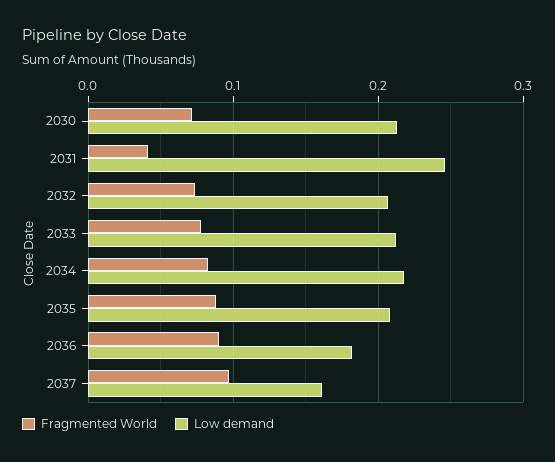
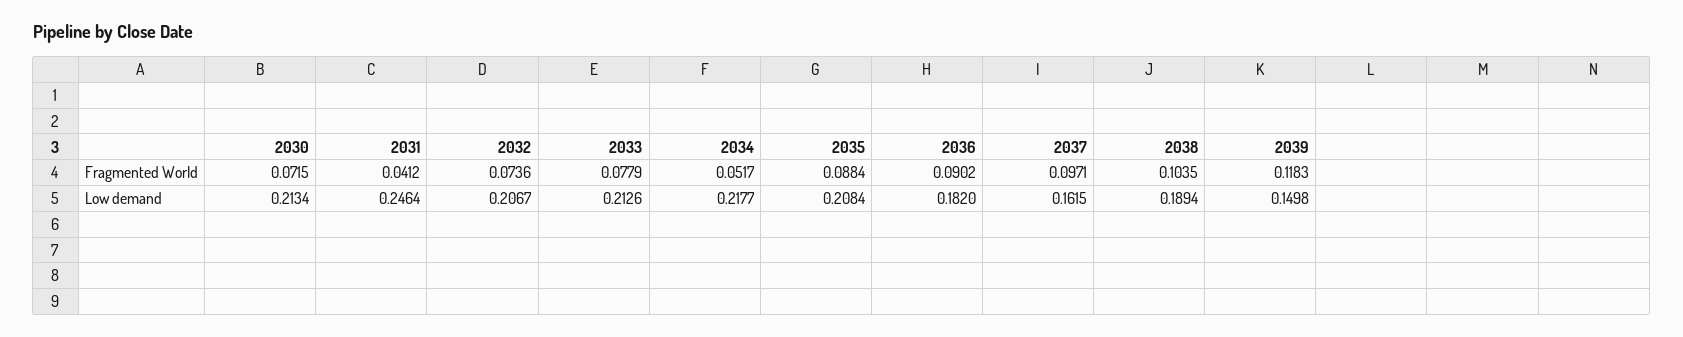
Fragmented World, 2034: 0.08 -> 0.0517
Fragmented World, 2038: none -> 0.1035
Fragmented World, 2039: none -> 0.1183
Low demand, 2038: none -> 0.1894
Low demand, 2039: none -> 0.1498

